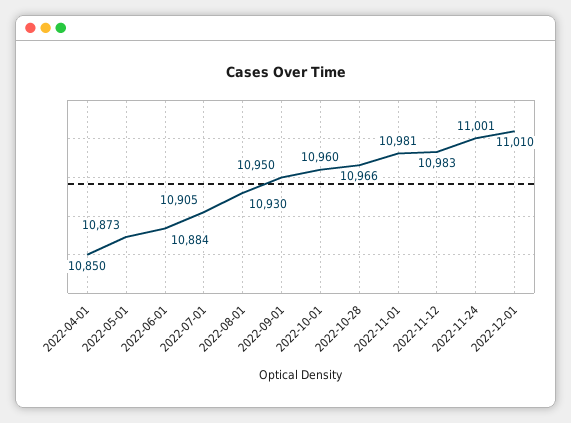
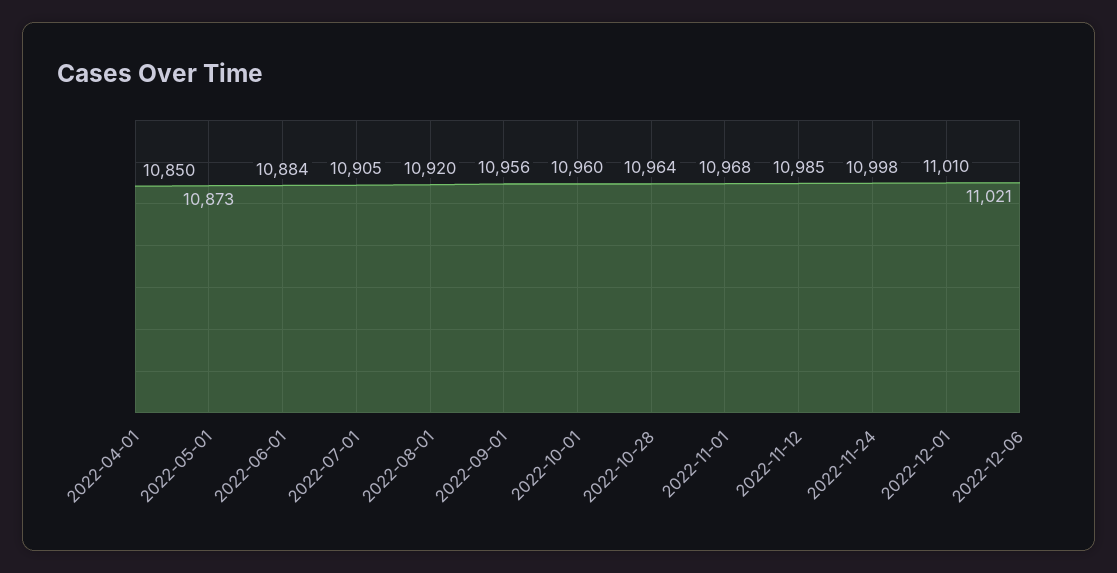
2022-08-01: 10930 -> 10920
2022-09-01: 10950 -> 10956
2022-10-28: 10966 -> 10964
2022-11-01: 10981 -> 10968
2022-11-12: 10983 -> 10985
2022-11-24: 11001 -> 10998
2022-12-06: none -> 11021

